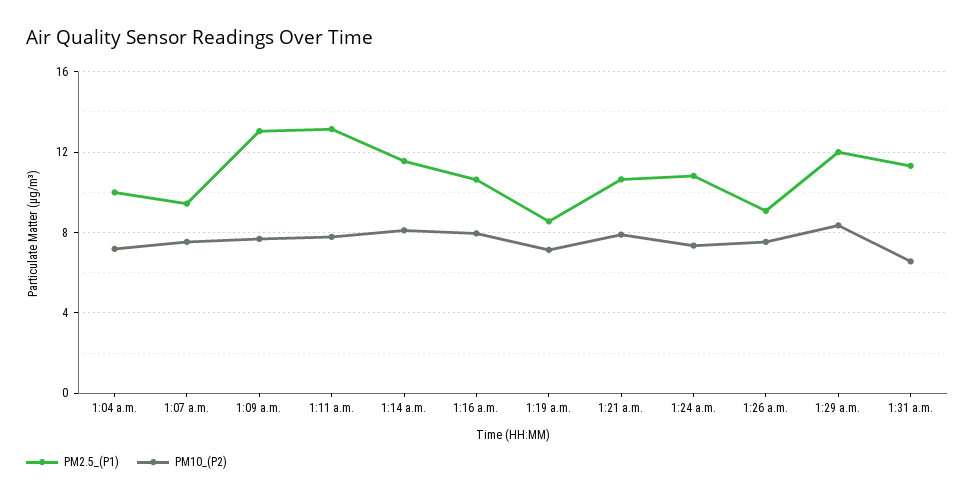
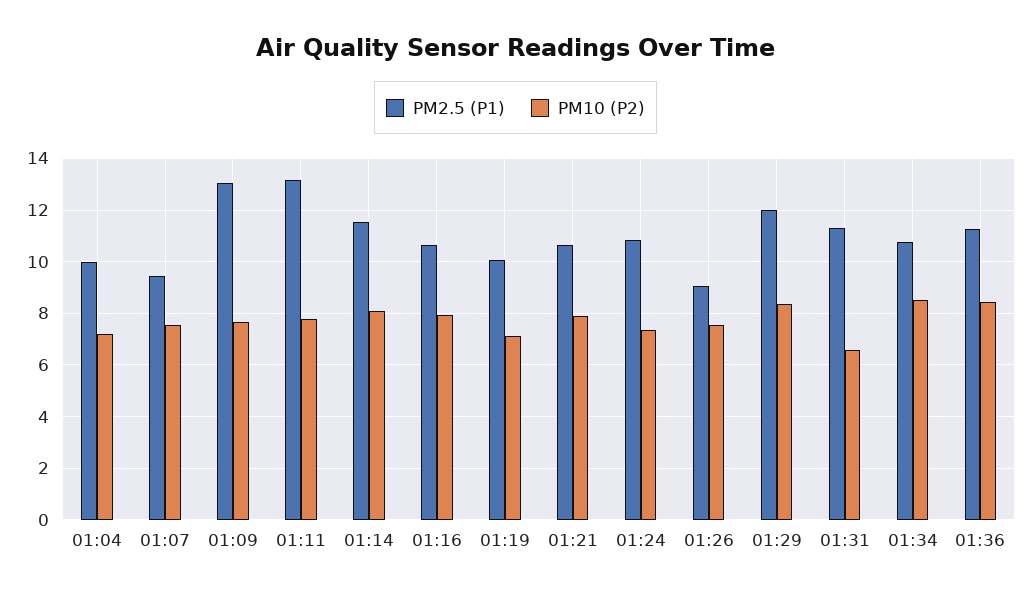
PM2.5_(P1), 1:19 a.m.: 8.5 -> 10
PM2.5_(P1), 01:34: none -> 10.75
PM10_(P2), 01:34: none -> 8.5
PM2.5_(P1), 01:36: none -> 11.25
PM10_(P2), 01:36: none -> 8.5

